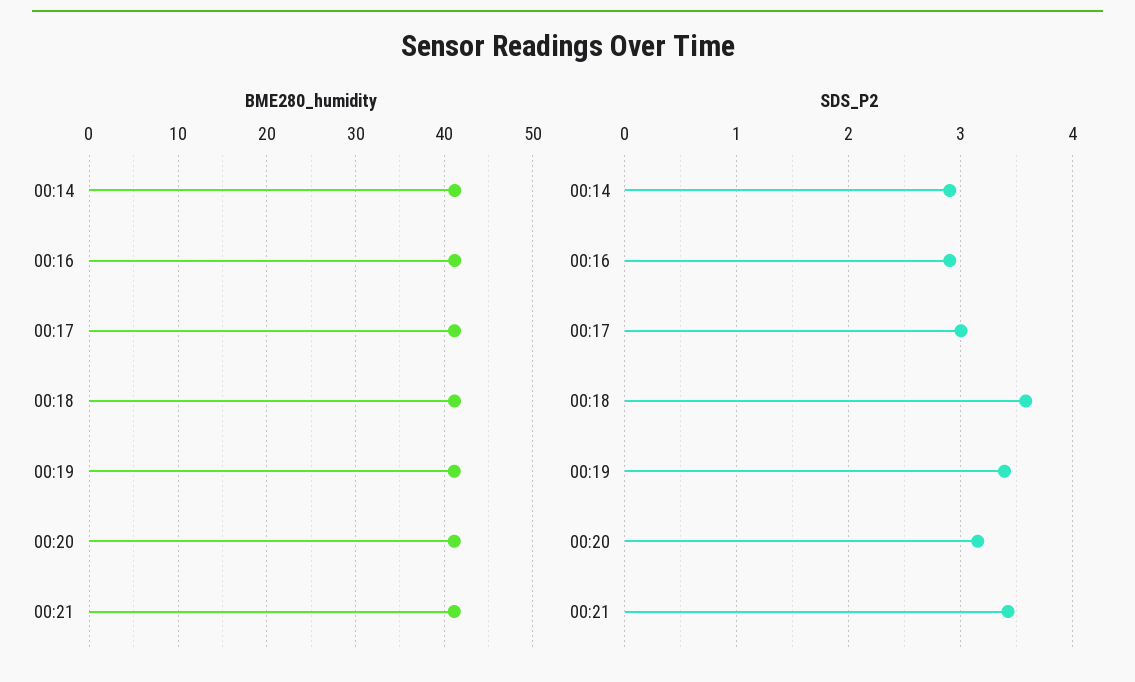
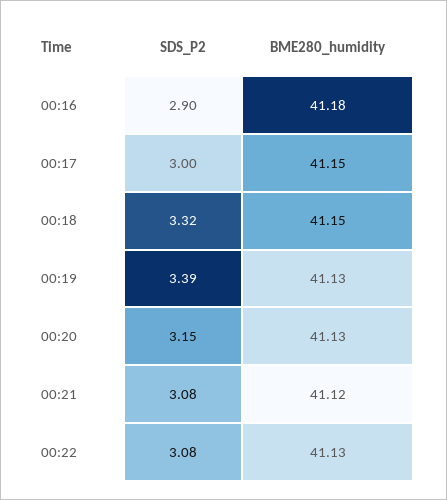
BME280_humidity, 00:14: 41 -> none
SDS_P2, 00:14: 2.9 -> none
SDS_P2, 00:18: 3.6 -> 3.32
SDS_P2, 00:21: 3.4 -> 3.08
SDS_P2, 00:22: none -> 3.08
BME280_humidity, 00:22: none -> 41.13

